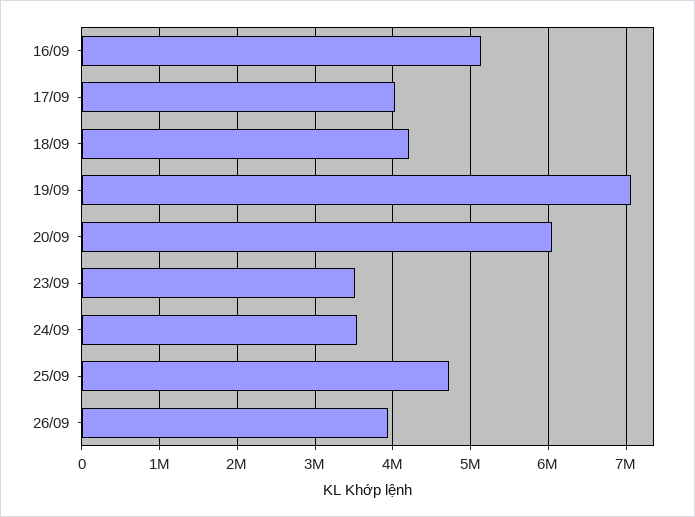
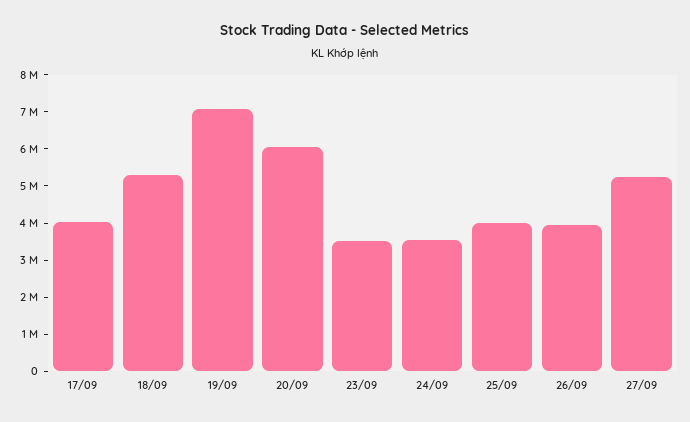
16/09: 5100000 -> none
18/09: 4200000 -> 5250000
25/09: 4700000 -> 4000000
27/09: none -> 5250000

